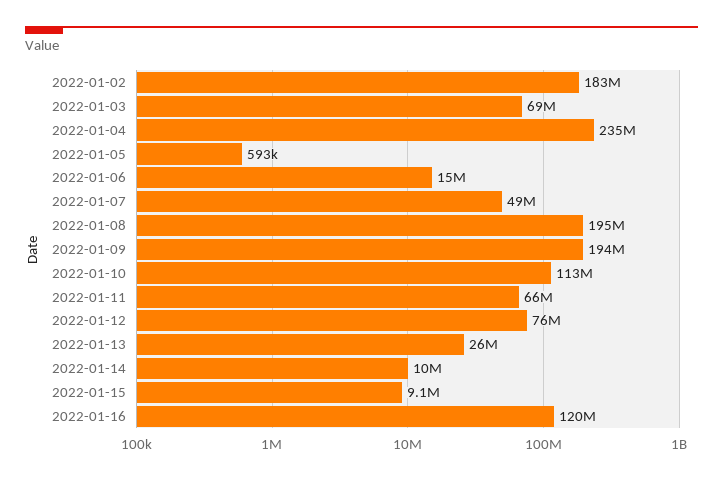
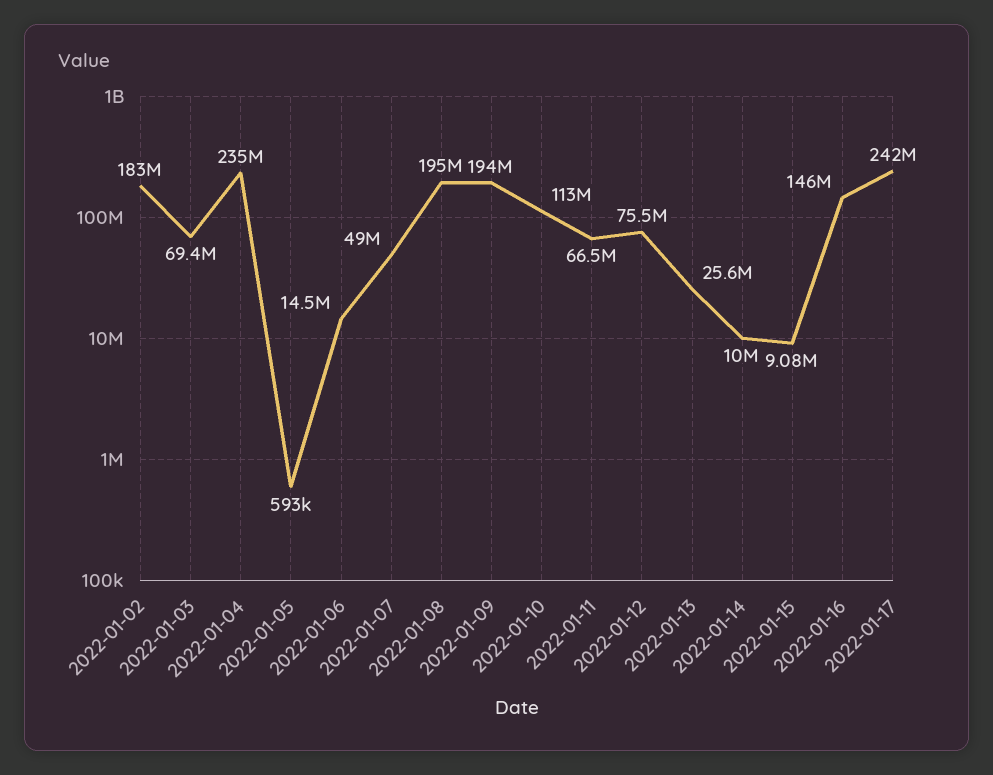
2022-01-16: 120000000 -> 146000000
2022-01-17: none -> 242000000

